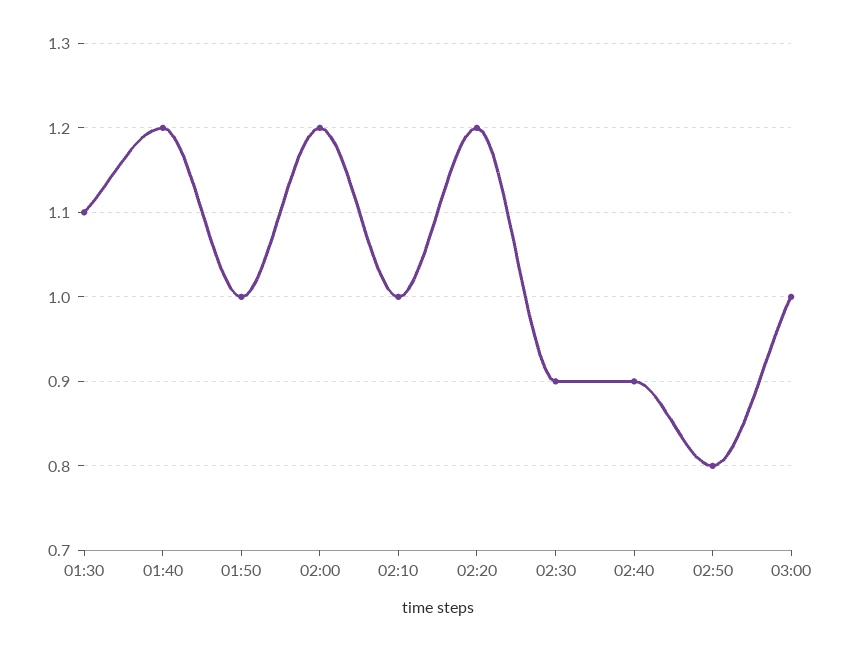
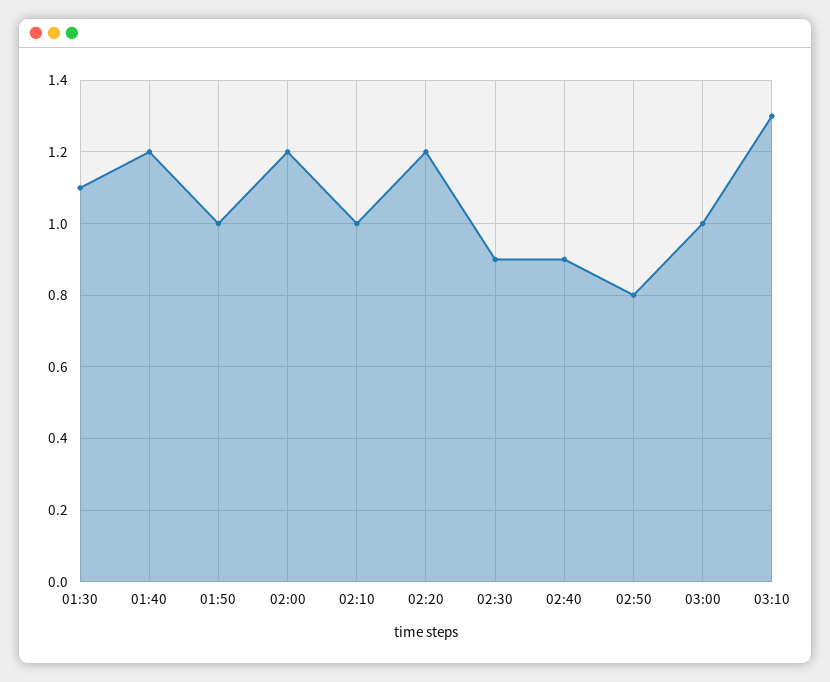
03:10: none -> 1.3

